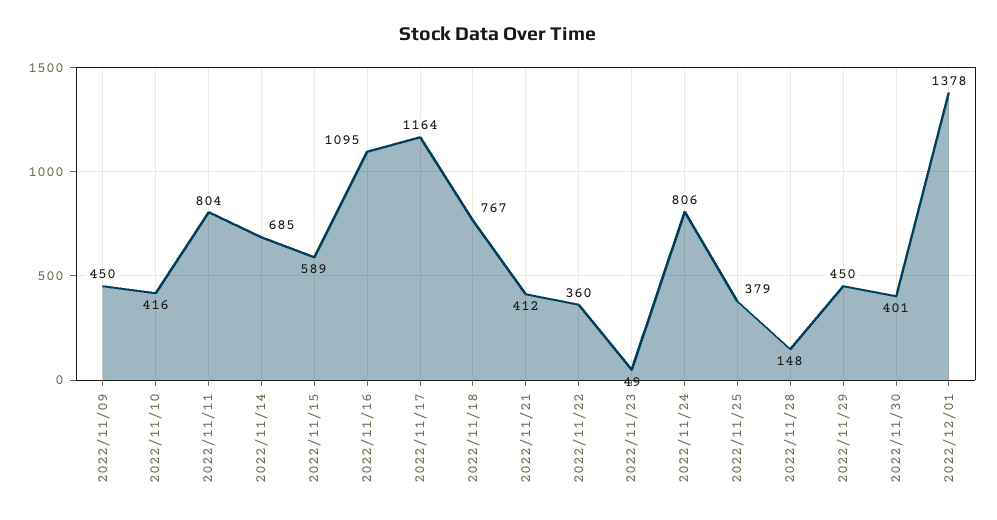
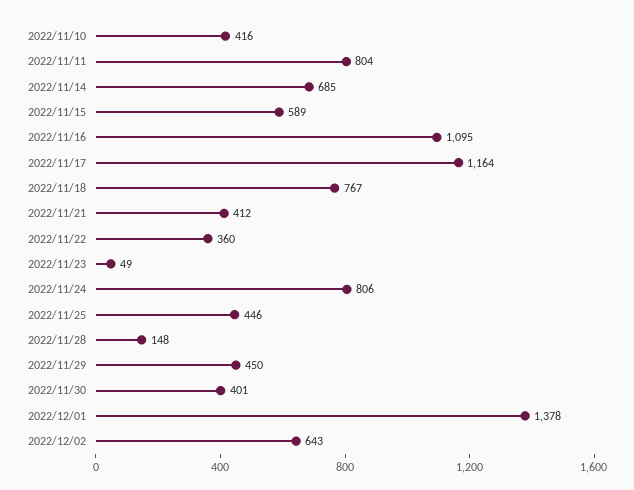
2022/11/09: 450 -> none
2022/11/25: 379 -> 446
2022/12/02: none -> 643

